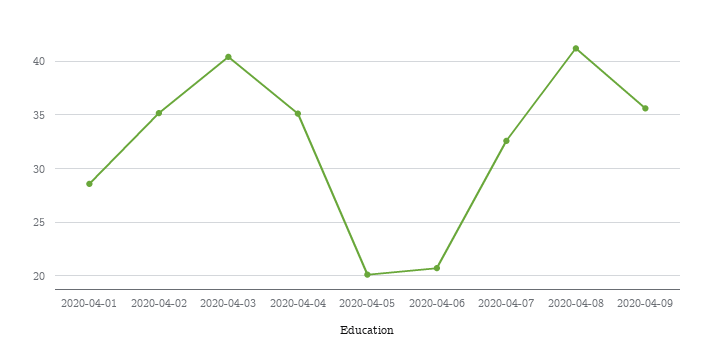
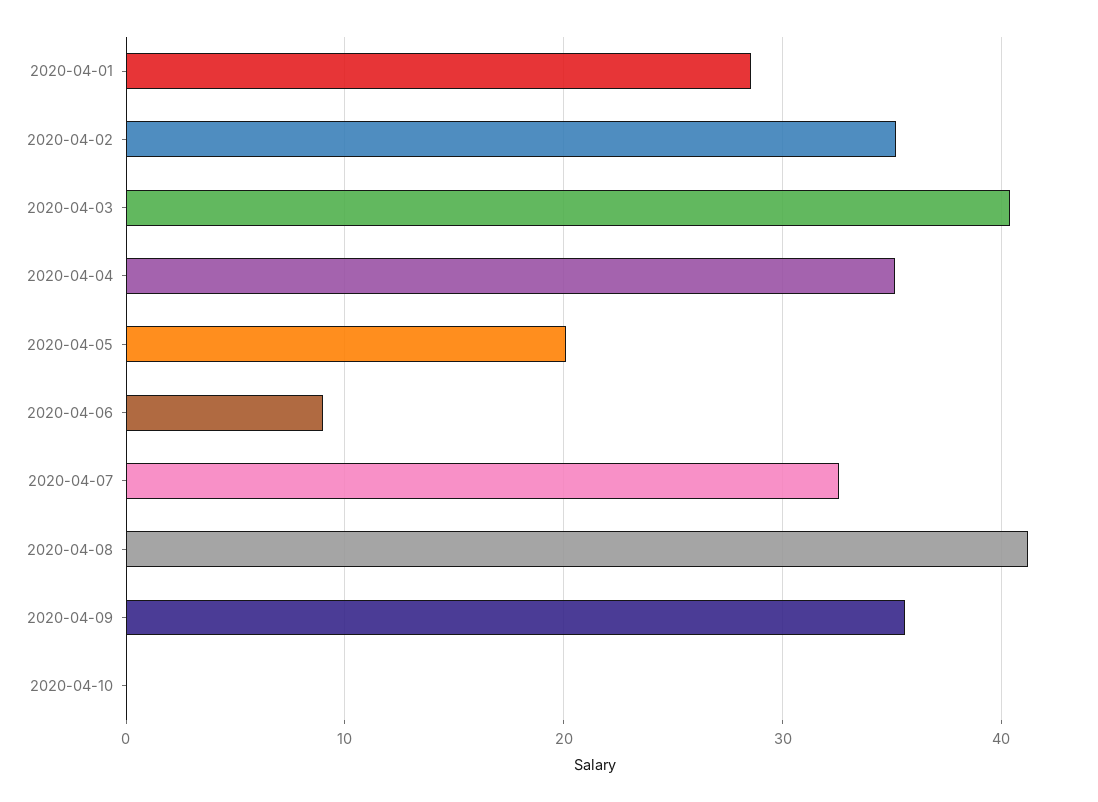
2020-04-06: 21 -> 9
2020-04-10: none -> 0

